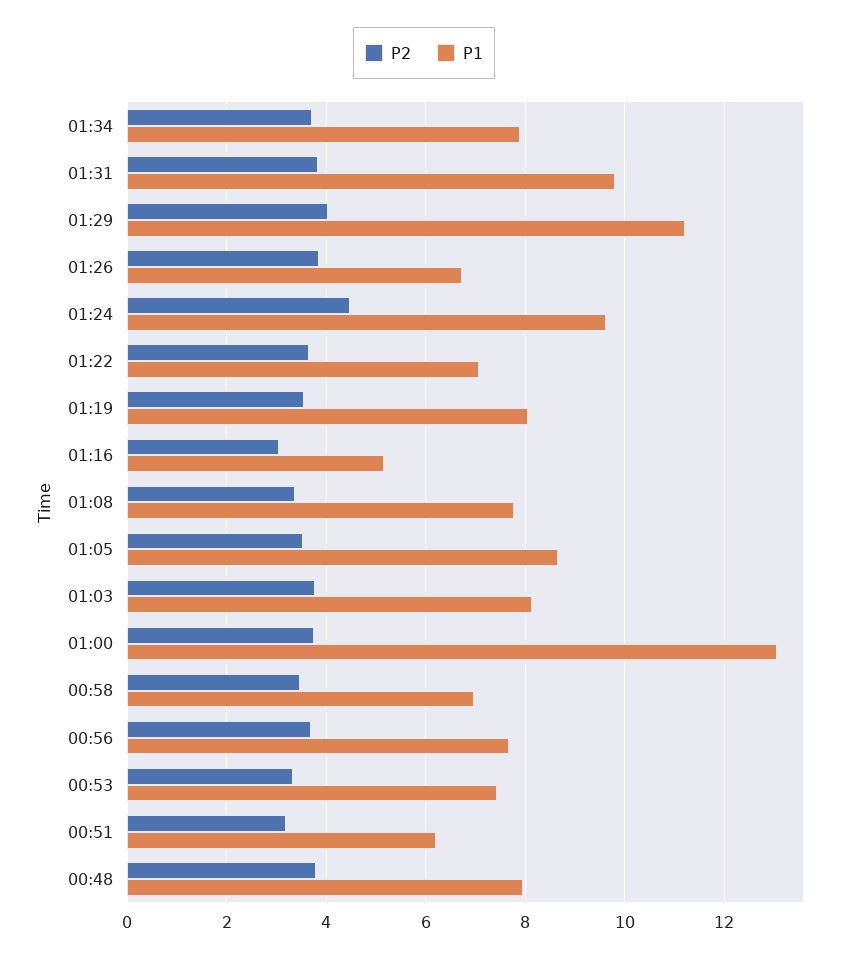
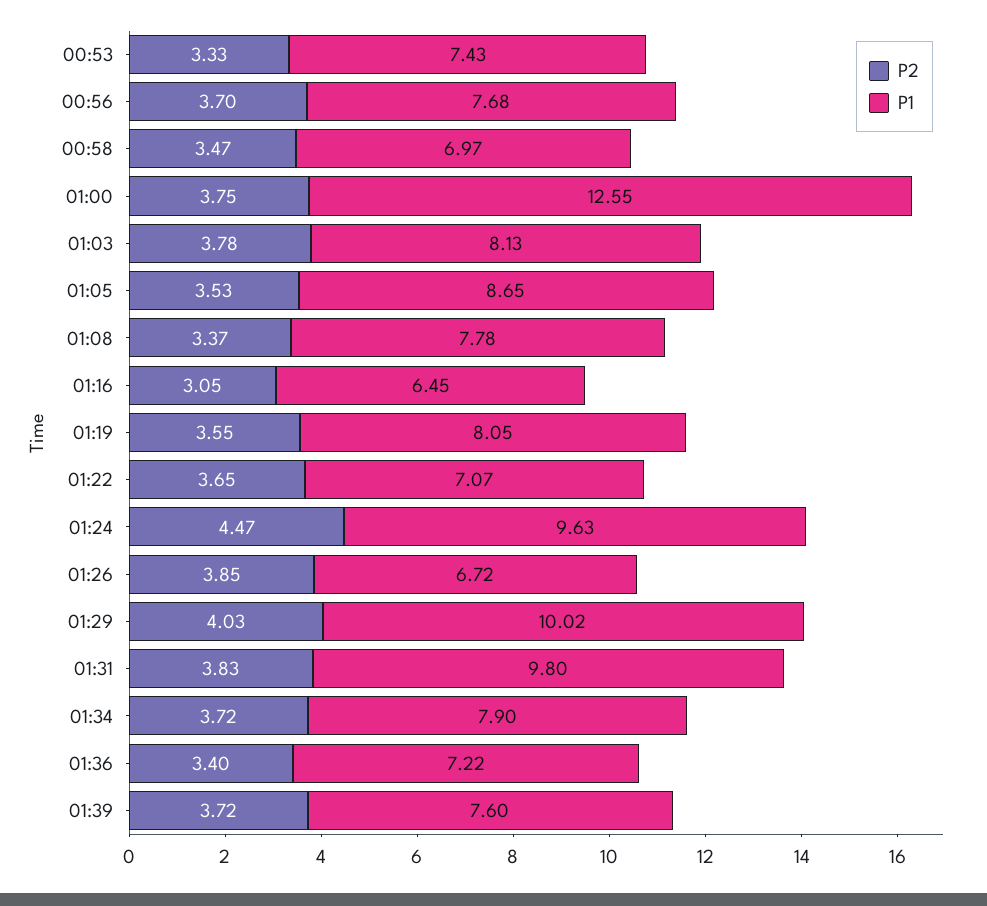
P1, 01:29: 11.2 -> 10.02
P1, 01:16: 5.2 -> 6.45
P1, 01:00: 13 -> 12.55
P2, 00:51: 3.2 -> none
P1, 00:51: 6.2 -> none
P2, 00:48: 3.8 -> none
P1, 00:48: 8 -> none
P2, 01:36: none -> 3.4
P1, 01:36: none -> 7.22
P2, 01:39: none -> 3.72
P1, 01:39: none -> 7.6

